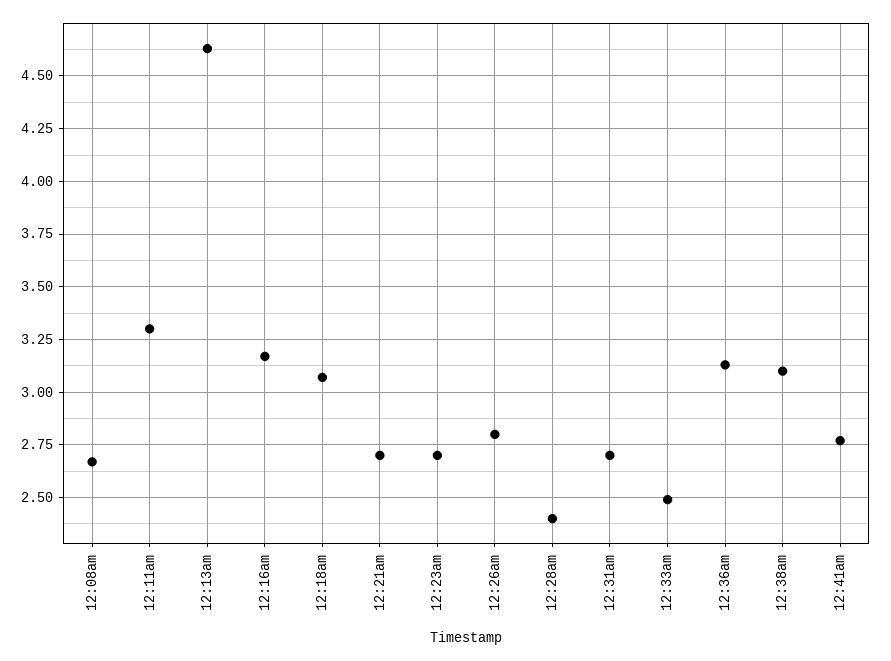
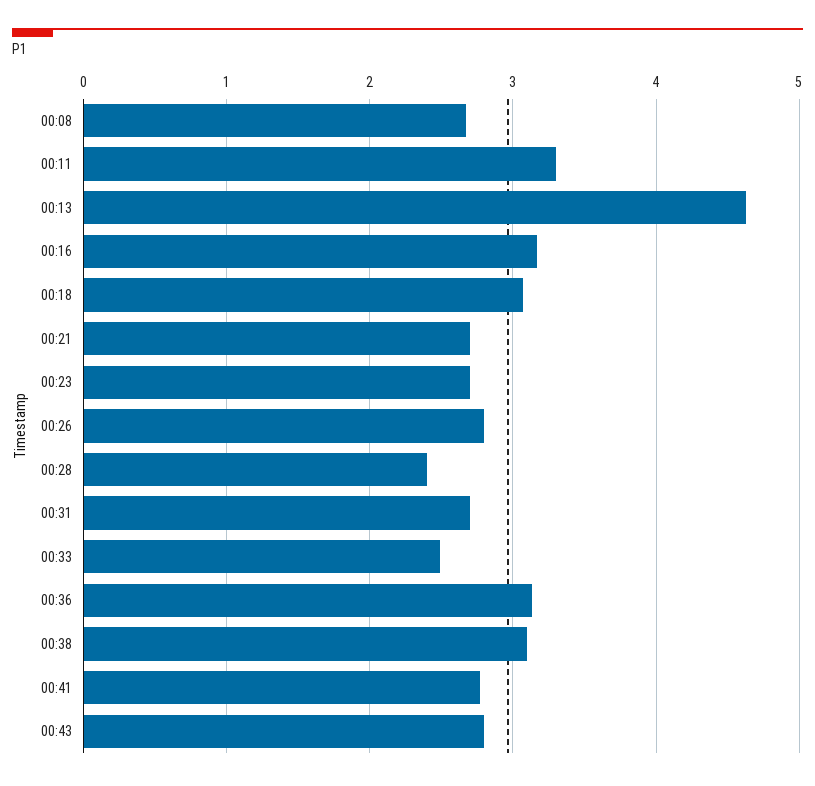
00:43: none -> 2.8

